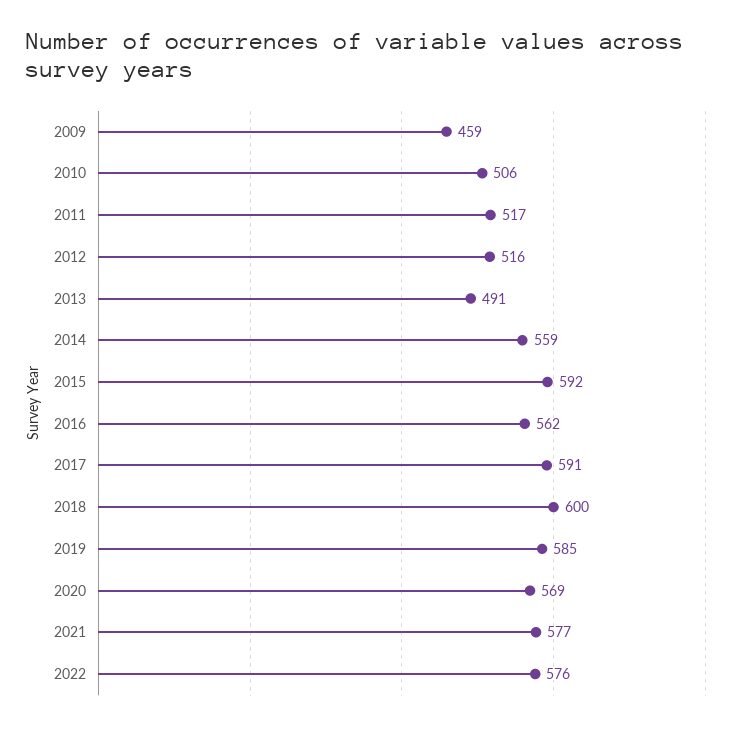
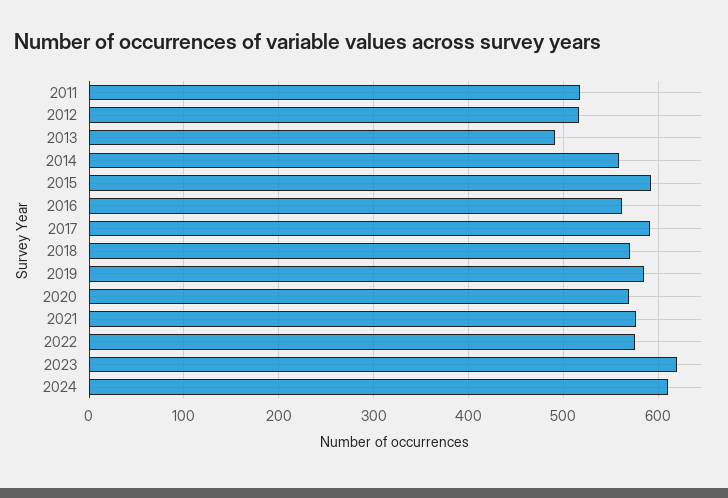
2009: 459 -> none
2010: 506 -> none
2018: 600 -> 570
2023: none -> 620
2024: none -> 610

